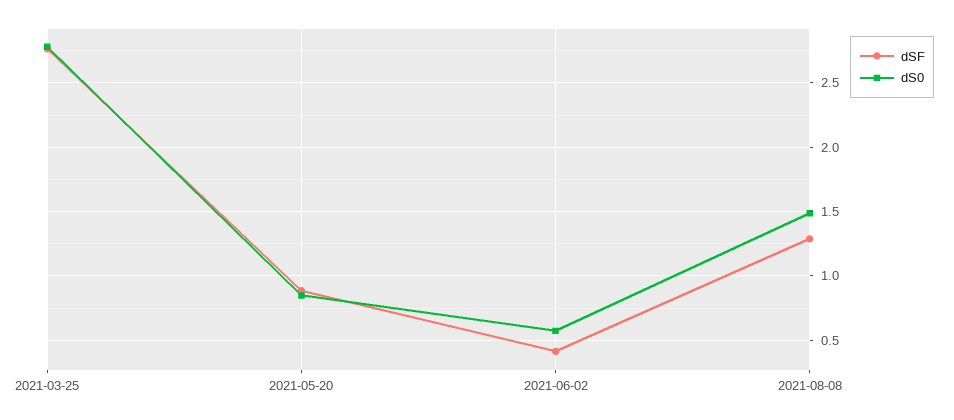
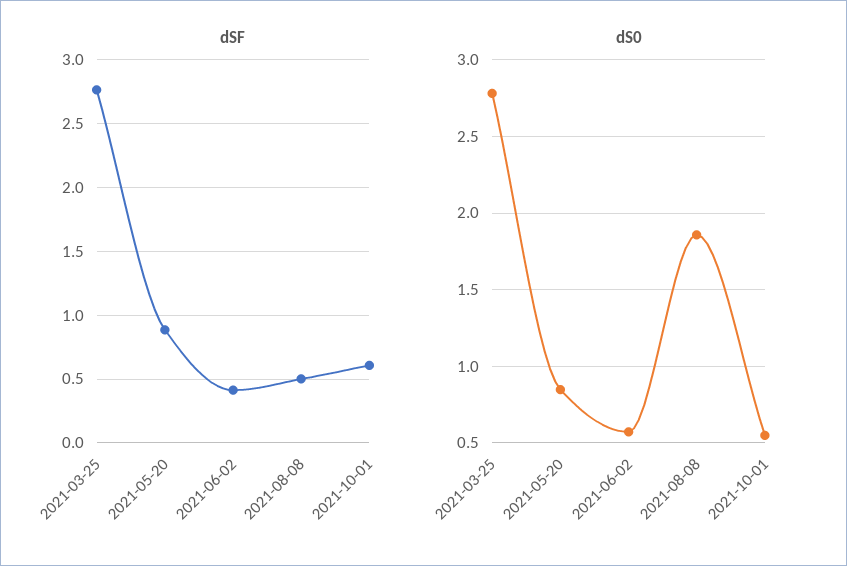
dSF, 2021-08-08: 1.3 -> 0.5
dS0, 2021-08-08: 1.5 -> 1.85
dSF, 2021-10-01: none -> 0.6
dS0, 2021-10-01: none -> 0.55

